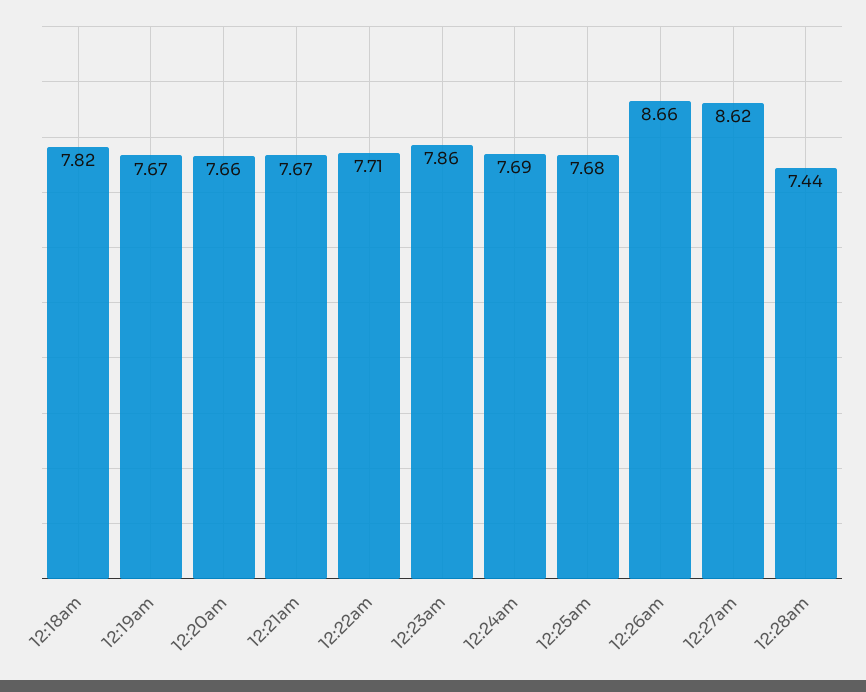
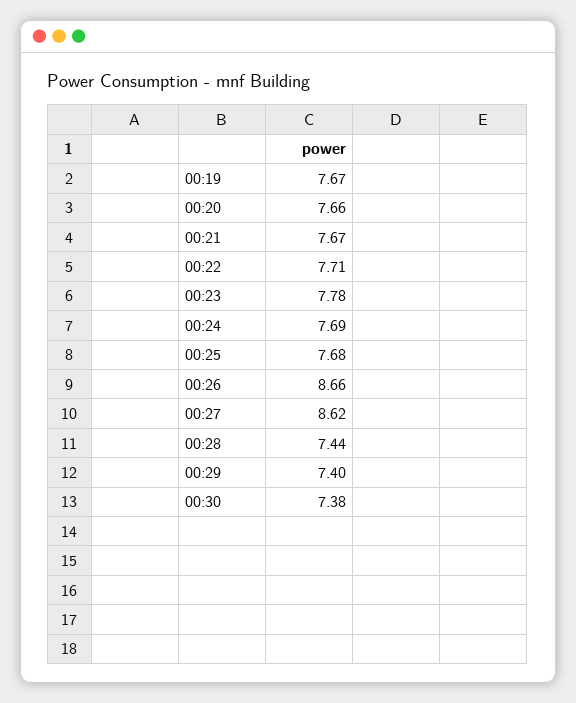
12:18am: 7.82 -> none
12:23am: 7.86 -> 7.78
00:29: none -> 7.4
00:30: none -> 7.38

